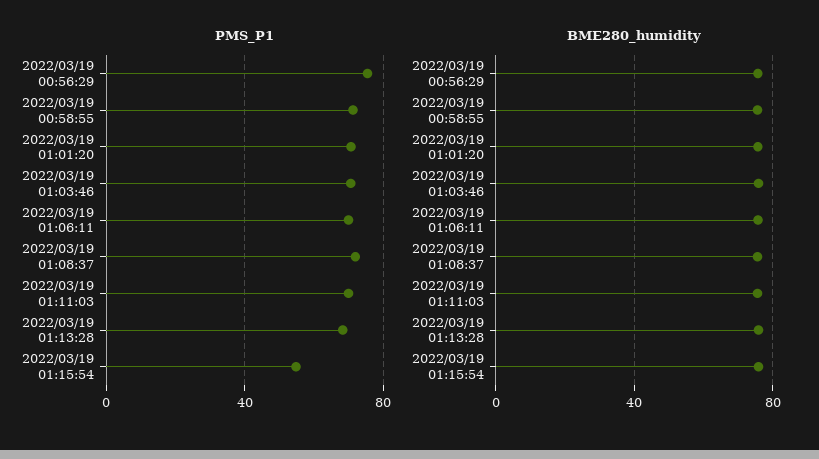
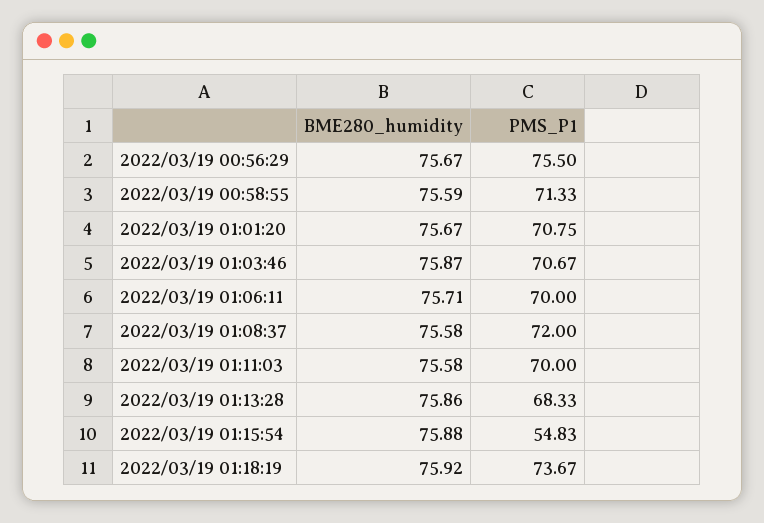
BME280_humidity, 2022/03/19 01:18:19: none -> 75.92
PMS_P1, 2022/03/19 01:18:19: none -> 73.67

